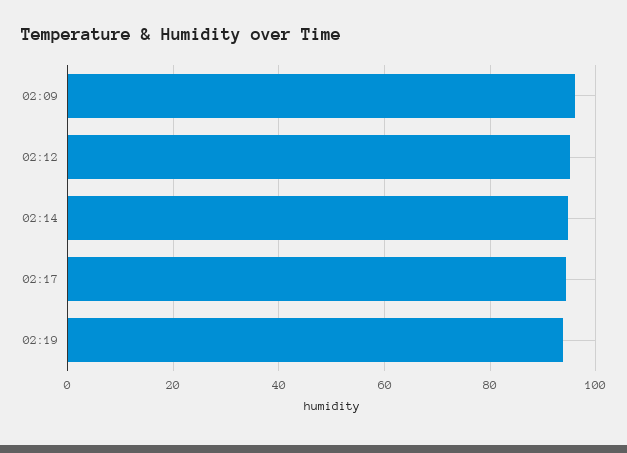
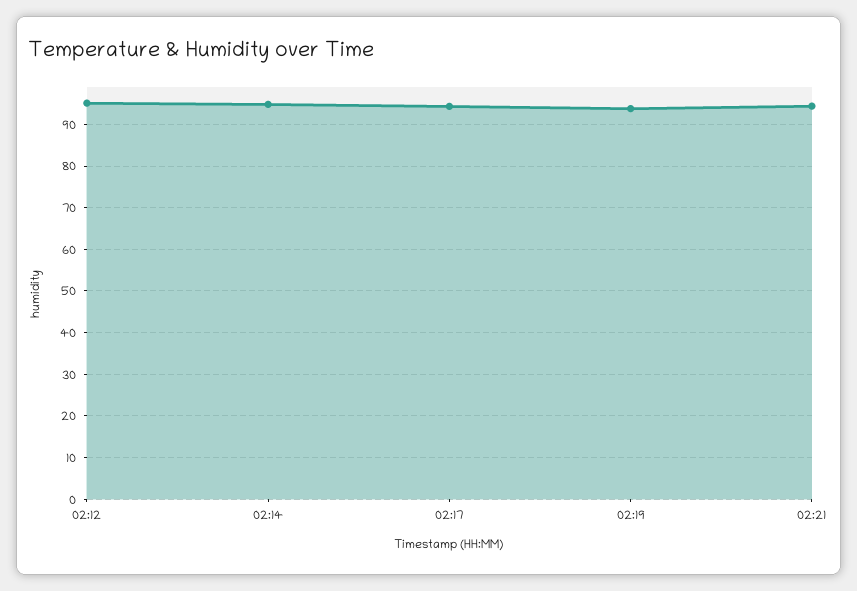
02:09: 96 -> none
02:21: none -> 94

